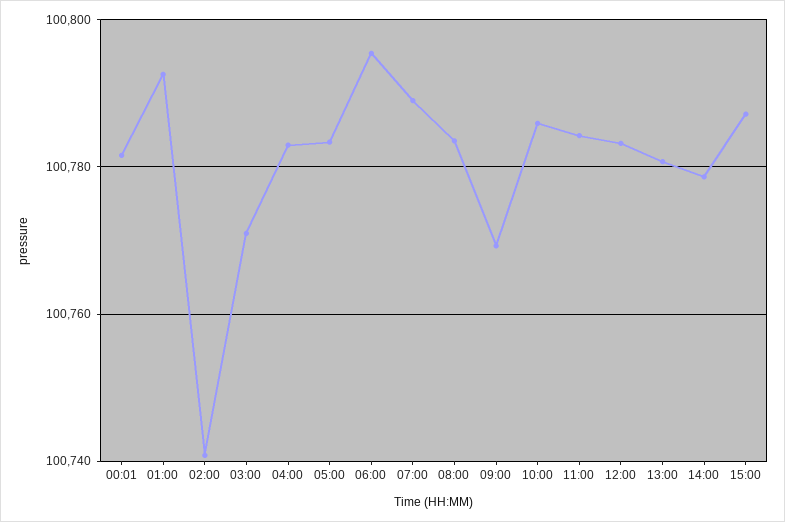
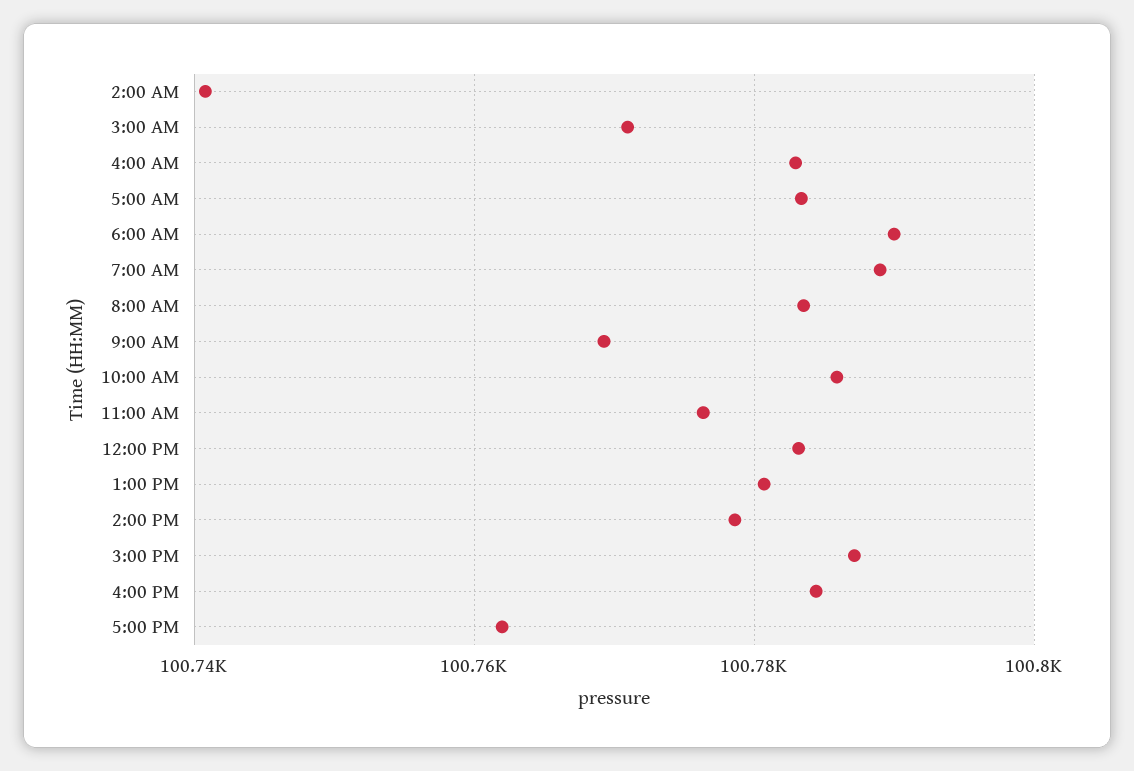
00:01: 100782 -> none
01:00: 100792 -> none
06:00: 100796 -> 100790
11:00: 100784 -> 100776
4:00 PM: none -> 100784
5:00 PM: none -> 100762

